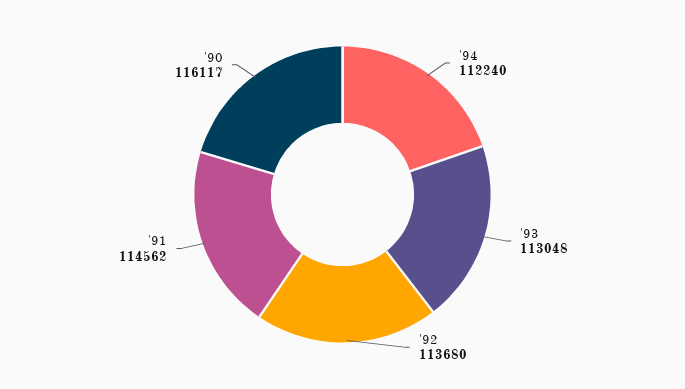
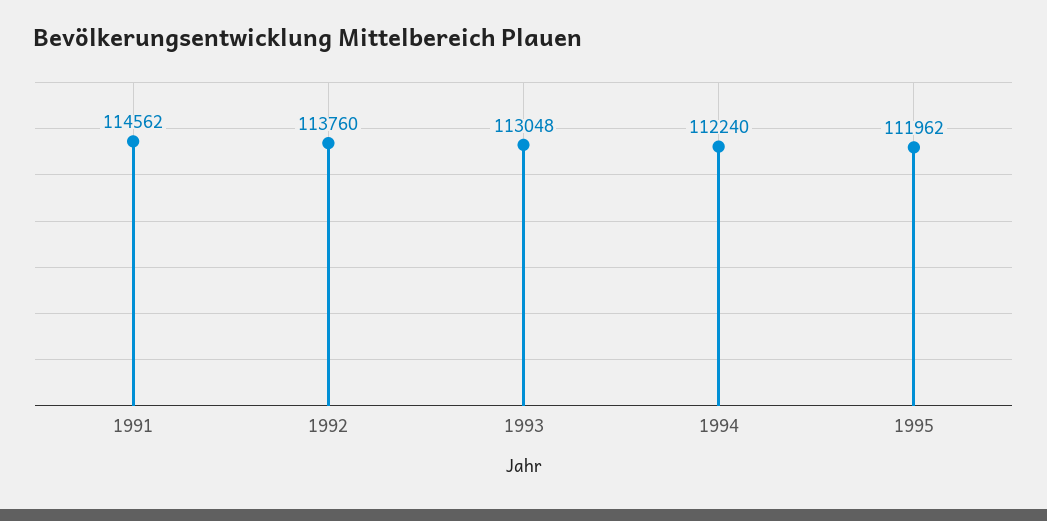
'92: 113680 -> 113760
'90: 116117 -> none
1995: none -> 111962

